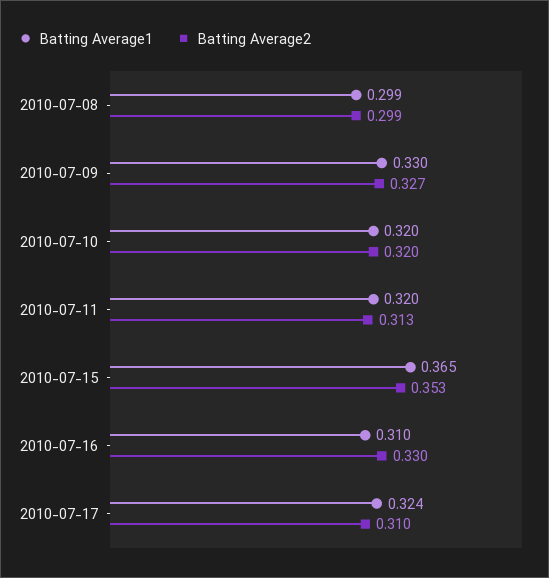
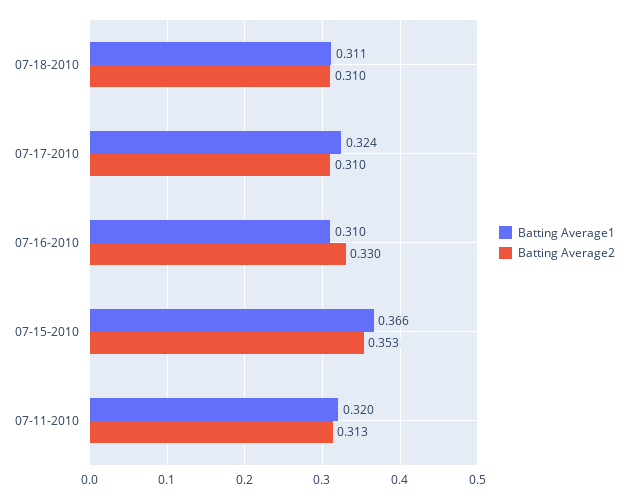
Batting Average1, 2010-07-08: 0.299 -> none
Batting Average2, 2010-07-08: 0.299 -> none
Batting Average1, 2010-07-09: 0.33 -> none
Batting Average2, 2010-07-09: 0.327 -> none
Batting Average1, 2010-07-10: 0.32 -> none
Batting Average2, 2010-07-10: 0.32 -> none
Batting Average1, 2010-07-15: 0.365 -> 0.366
Batting Average1, 07-18-2010: none -> 0.311
Batting Average2, 07-18-2010: none -> 0.31

